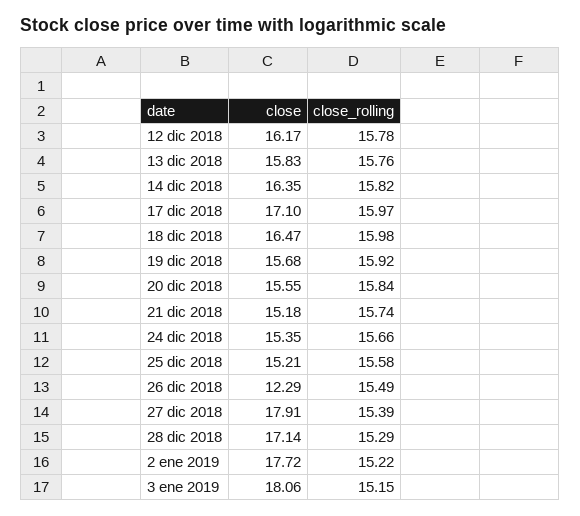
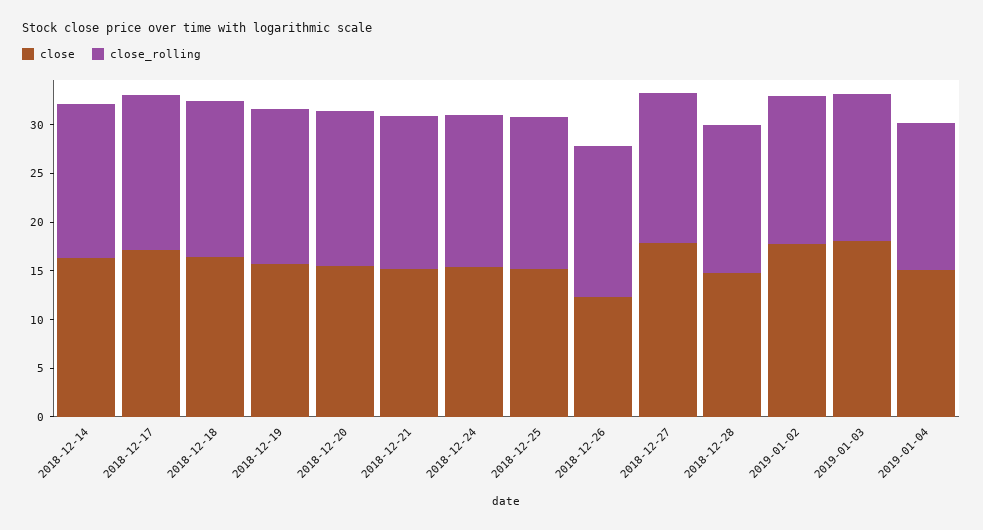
close, 12 dic 2018: 16.17 -> none
close_rolling, 12 dic 2018: 15.78 -> none
close, 13 dic 2018: 15.83 -> none
close_rolling, 13 dic 2018: 15.76 -> none
close, 28 dic 2018: 17.14 -> 15
close, 2019-01-04: none -> 15
close_rolling, 2019-01-04: none -> 15

